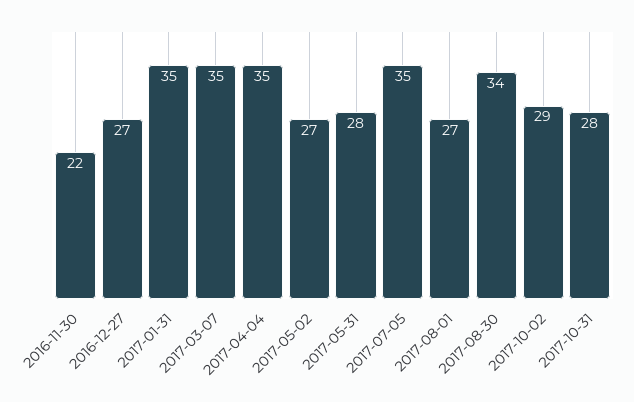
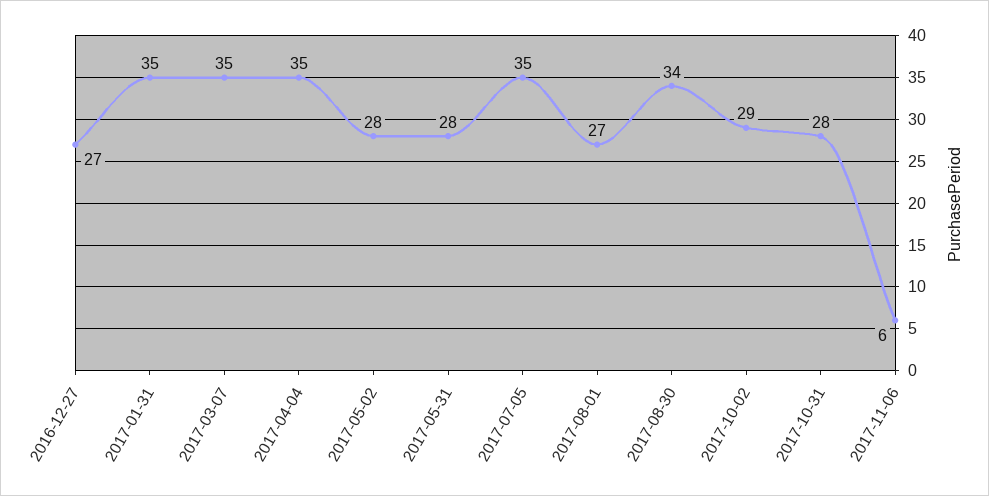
2016-11-30: 22 -> none
2017-05-02: 27 -> 28
2017-11-06: none -> 6

